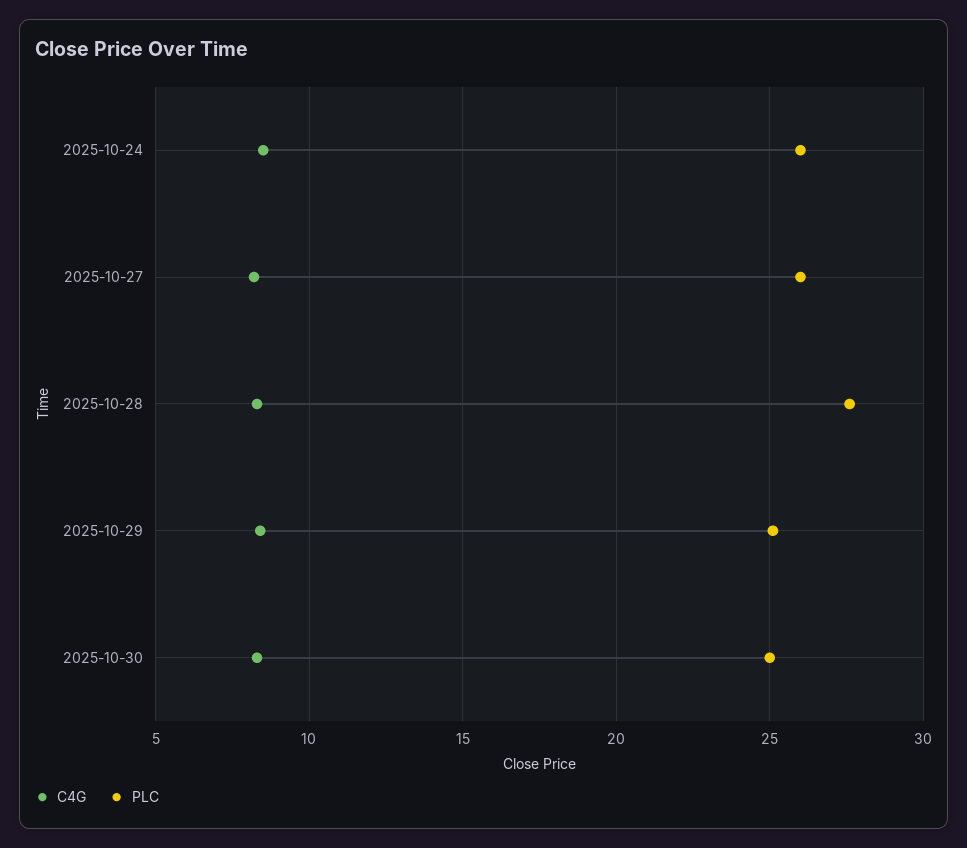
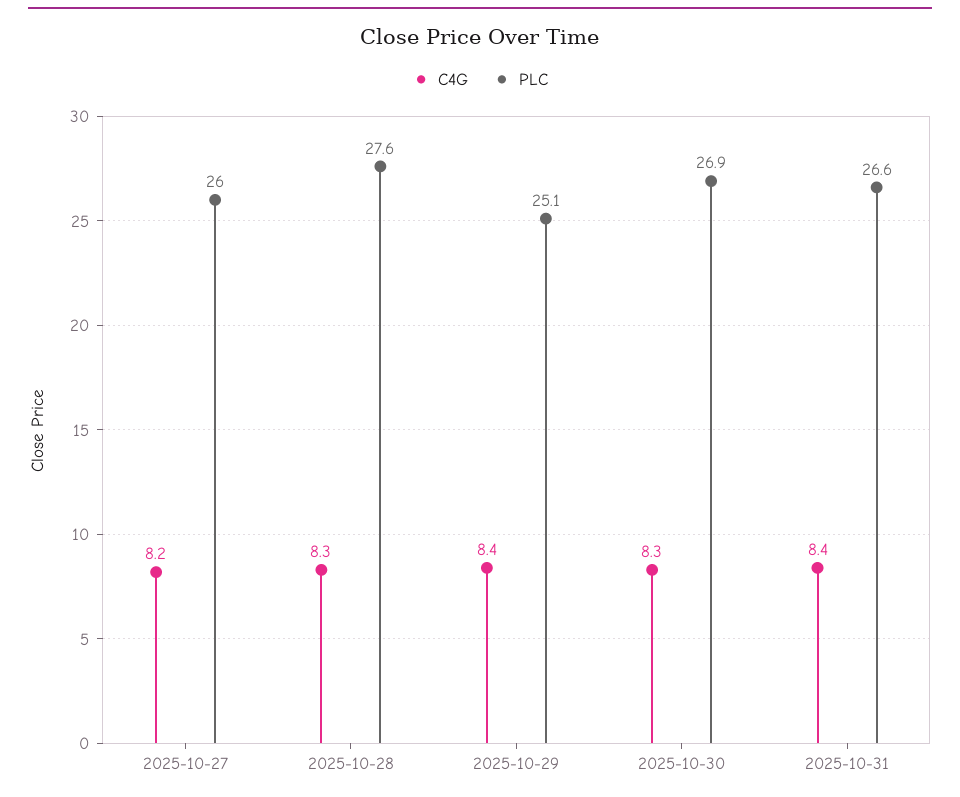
C4G, 2025-10-24: 8.5 -> none
PLC, 2025-10-24: 26 -> none
PLC, 2025-10-30: 25 -> 26.9
C4G, 2025-10-31: none -> 8.4
PLC, 2025-10-31: none -> 26.6

